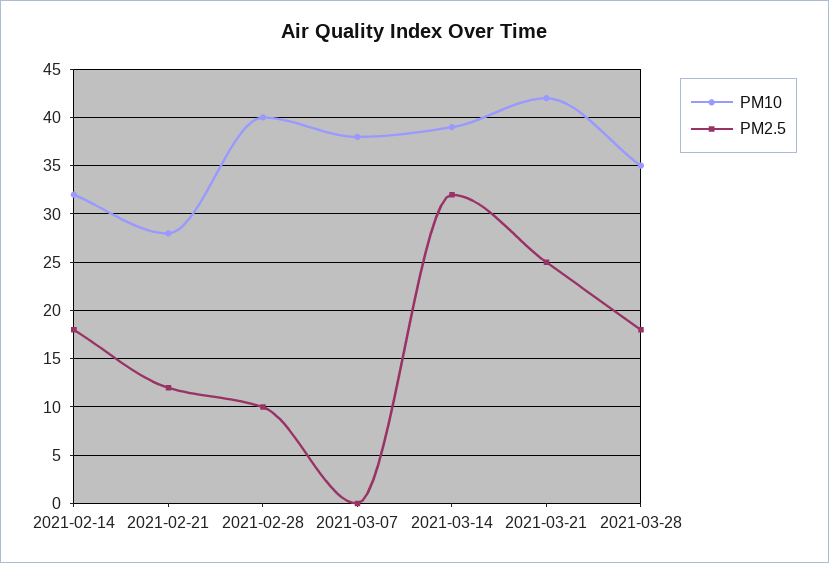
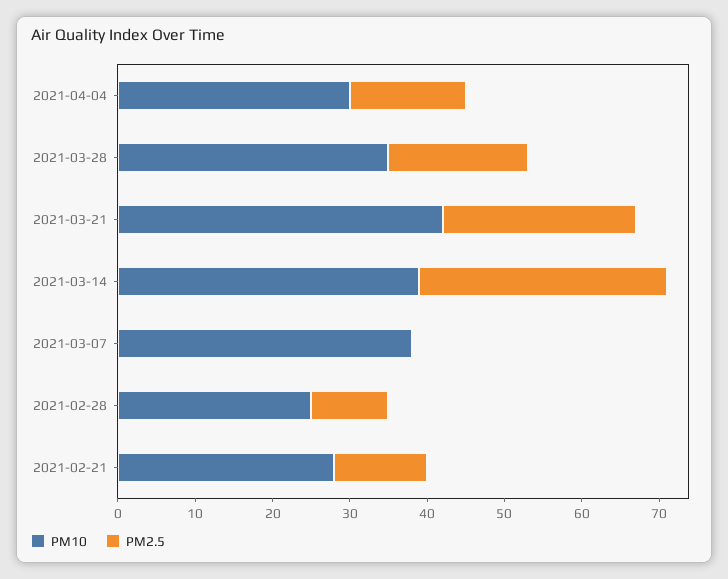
PM10, 2021-02-14: 32 -> none
PM2.5, 2021-02-14: 18 -> none
PM10, 2021-02-28: 40 -> 25
PM10, 2021-04-04: none -> 30
PM2.5, 2021-04-04: none -> 15

